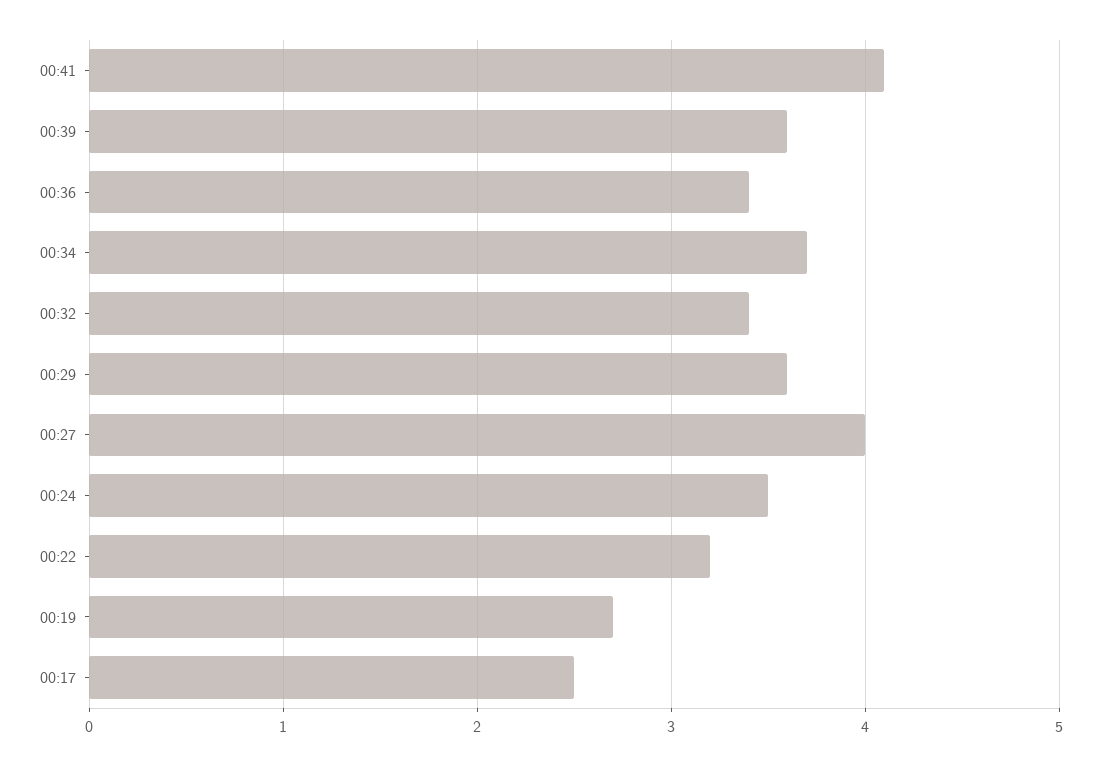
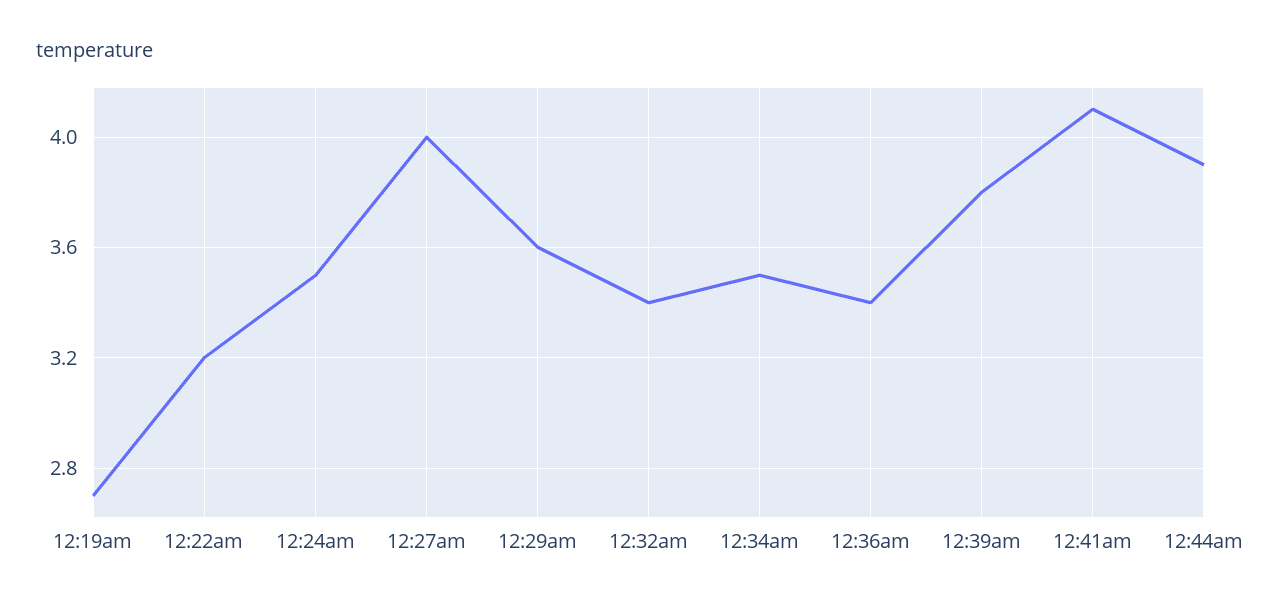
00:39: 3.6 -> 3.8
00:34: 3.7 -> 3.5
00:17: 2.5 -> none
12:44am: none -> 3.9

